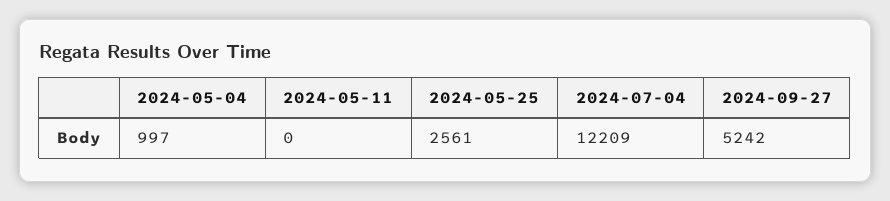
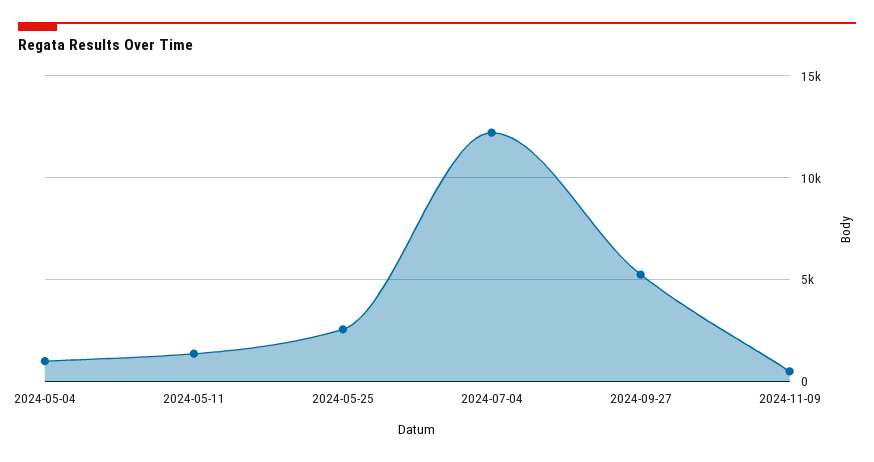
2024-05-11: 0 -> 1500
2024-11-09: none -> 500

